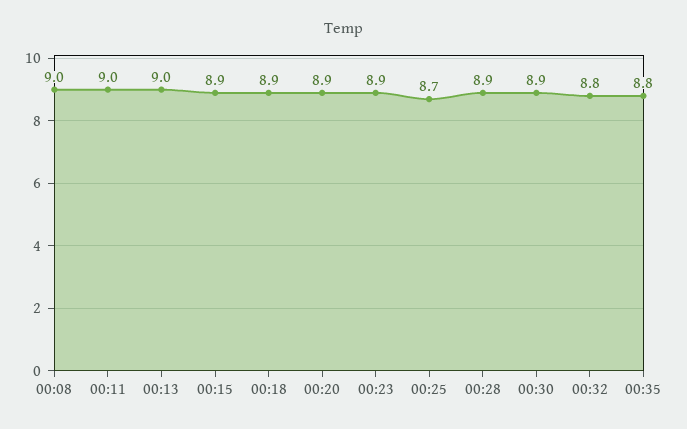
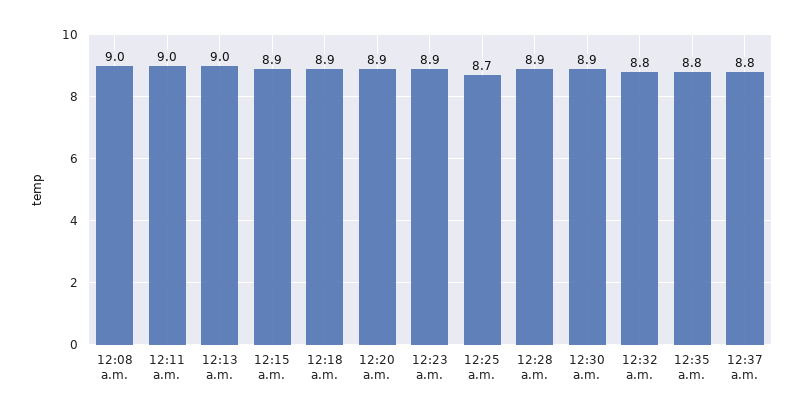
12:37 a.m.: none -> 8.8

